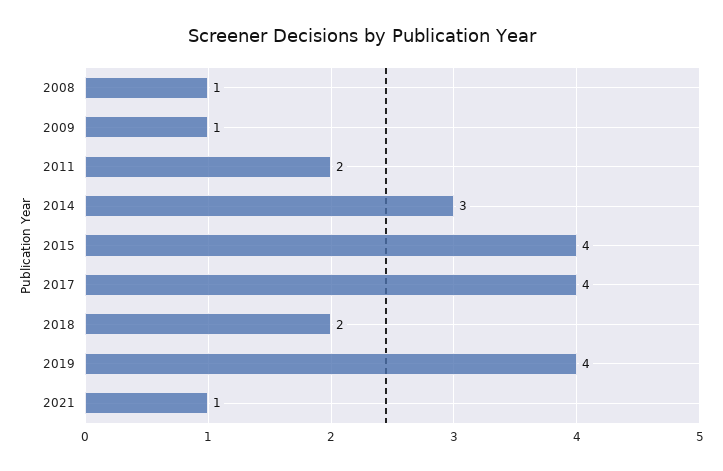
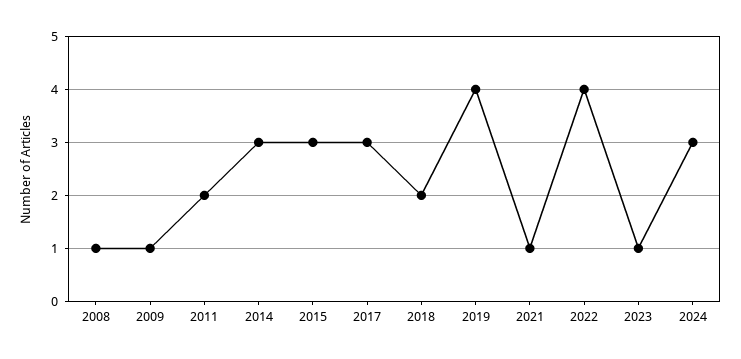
2015: 4 -> 3
2017: 4 -> 3
2022: none -> 4
2023: none -> 1
2024: none -> 3

